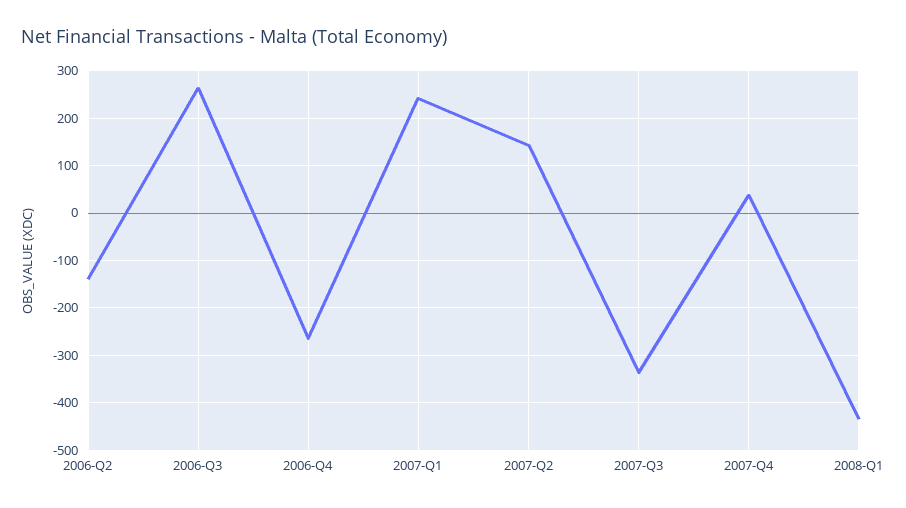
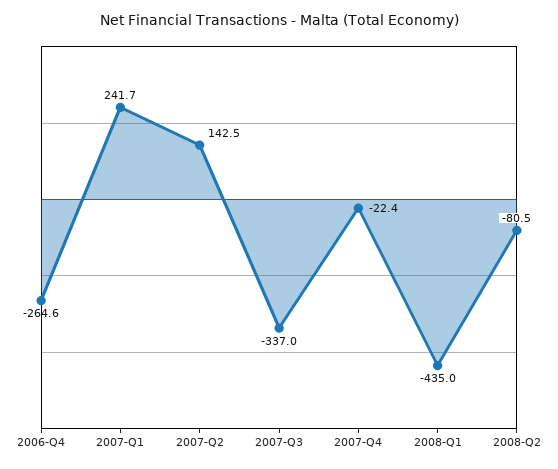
2006-Q2: -140 -> none
2006-Q3: 260 -> none
2007-Q4: 40 -> -22.4
2008-Q2: none -> -80.5

